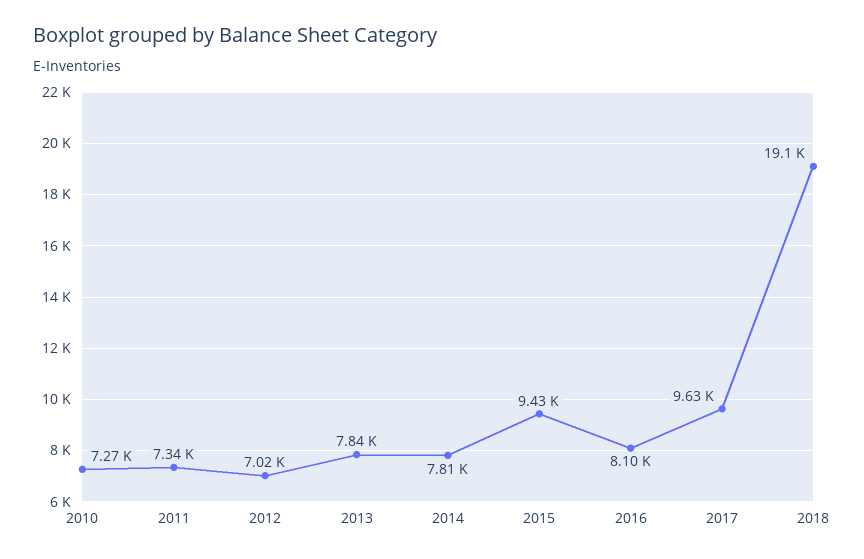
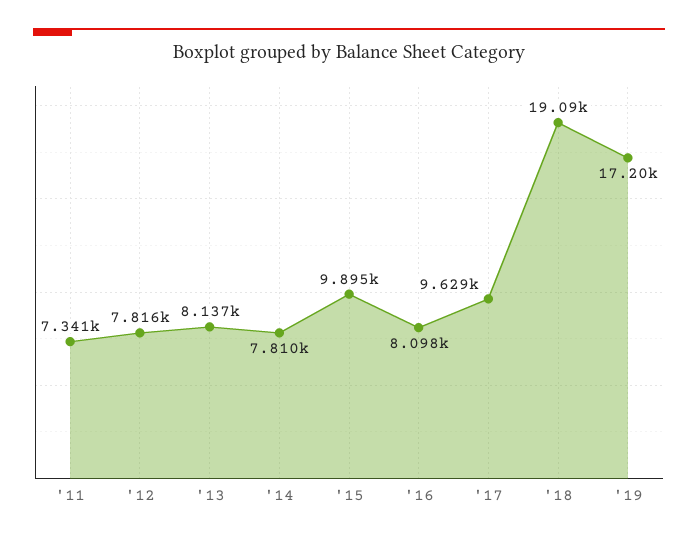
2010: 7270 -> none
2012: 7020 -> 7816
2013: 7840 -> 8137
2015: 9430 -> 9895
'19: none -> 17200

